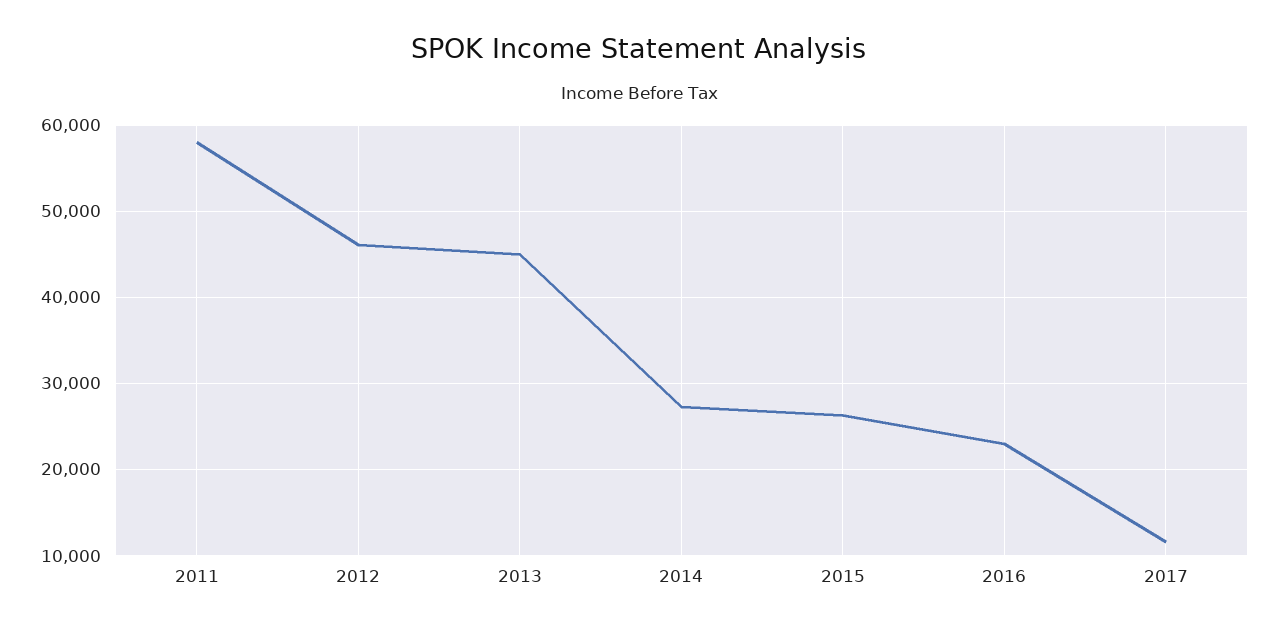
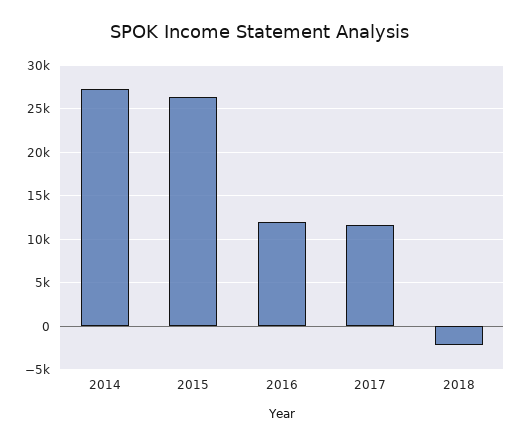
2011: 58000 -> none
2012: 46000 -> none
2013: 45000 -> none
2016: 23000 -> 12000
2018: none -> -2000

